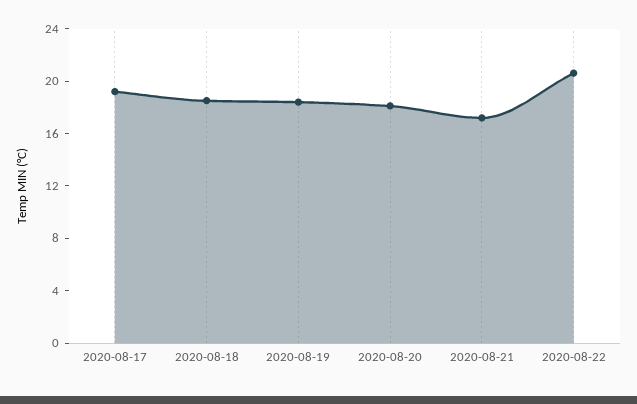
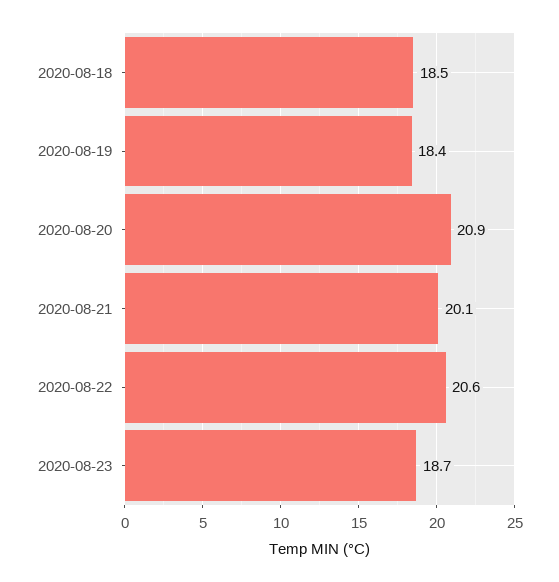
2020-08-17: 19 -> none
2020-08-20: 18 -> 20.9
2020-08-21: 17 -> 20.1
2020-08-23: none -> 18.7

